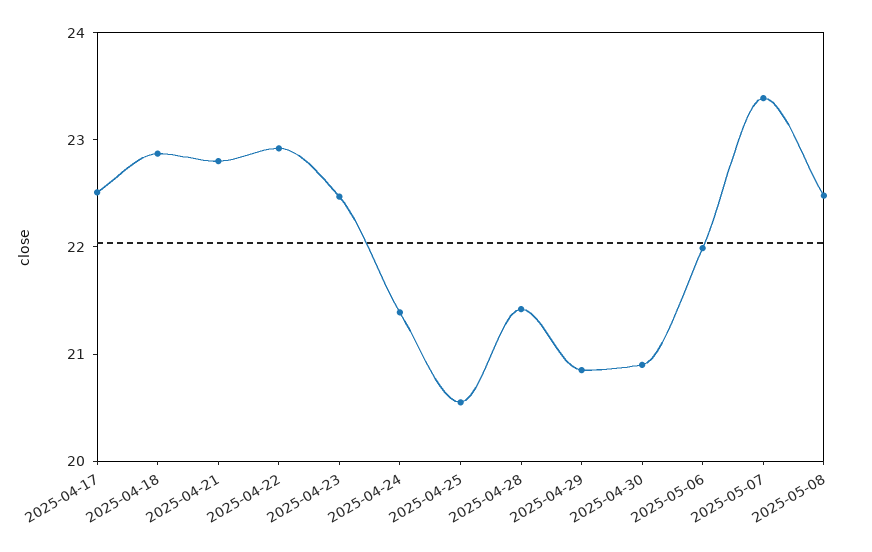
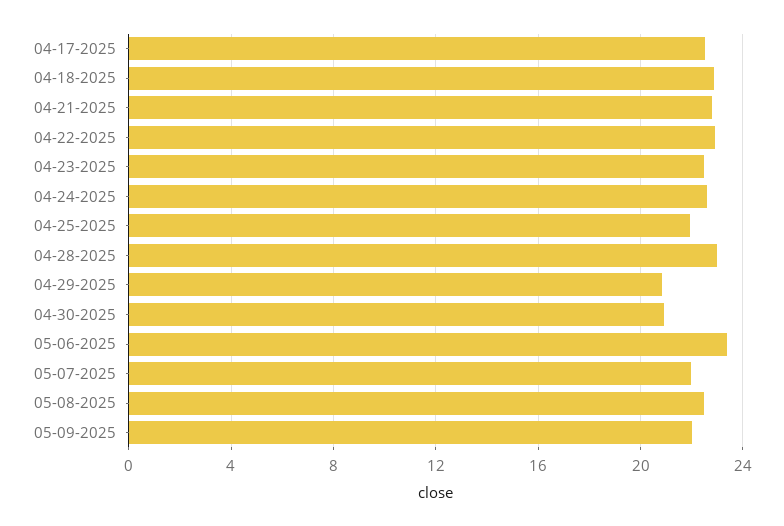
2025-04-24: 21.4 -> 22.5
2025-04-25: 20.6 -> 22
2025-04-28: 21.4 -> 23
2025-05-06: 22 -> 23.5
2025-05-07: 23.4 -> 22
05-09-2025: none -> 22

